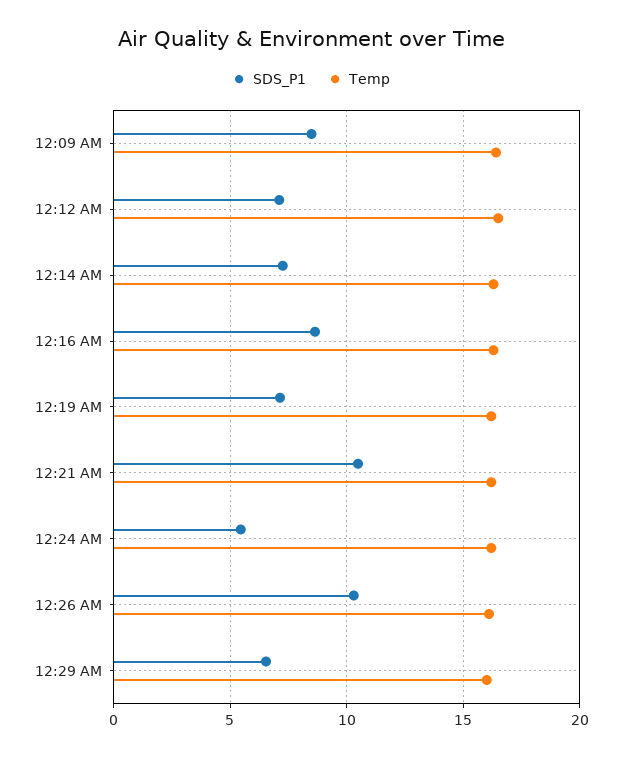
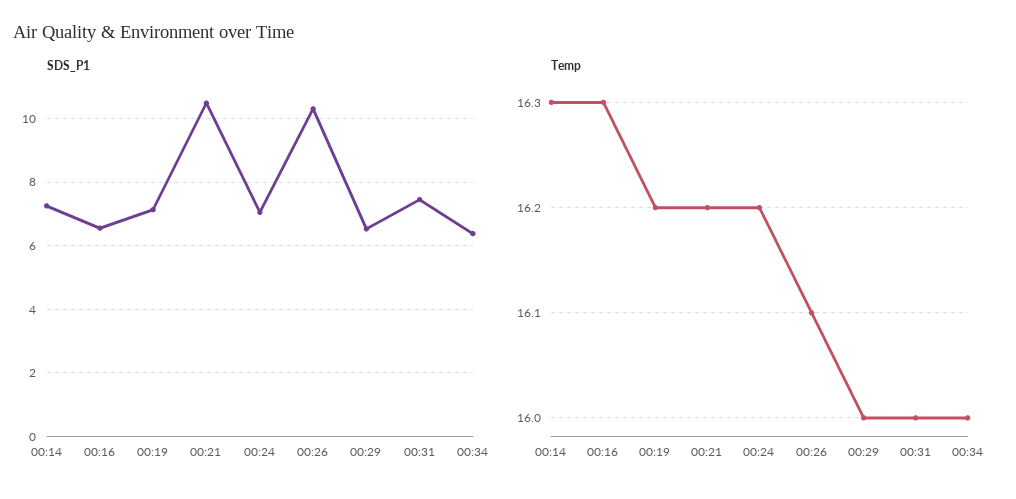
SDS_P1, 12:09 AM: 8.5 -> none
Temp, 12:09 AM: 16.5 -> none
SDS_P1, 12:12 AM: 7 -> none
Temp, 12:12 AM: 16.5 -> none
SDS_P1, 12:16 AM: 8.5 -> 6.6
SDS_P1, 12:24 AM: 5.5 -> 7
SDS_P1, 00:31: none -> 7.4
SDS_P1, 00:34: none -> 6.4
Temp, 00:31: none -> 16
Temp, 00:34: none -> 16

